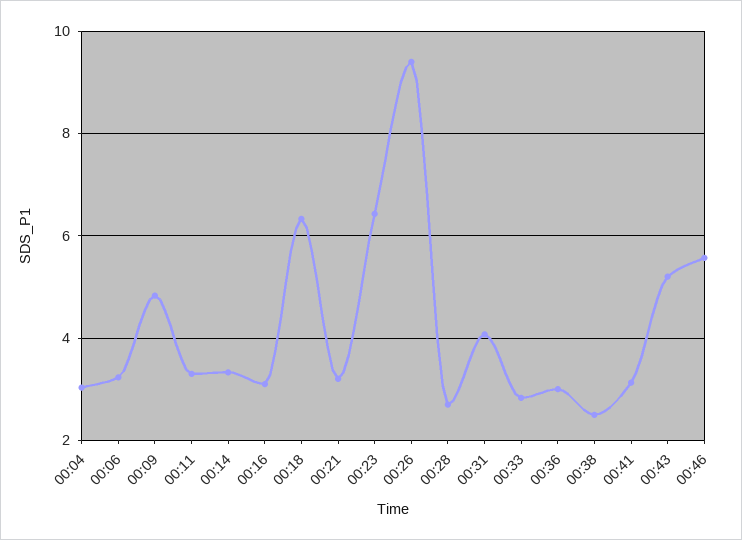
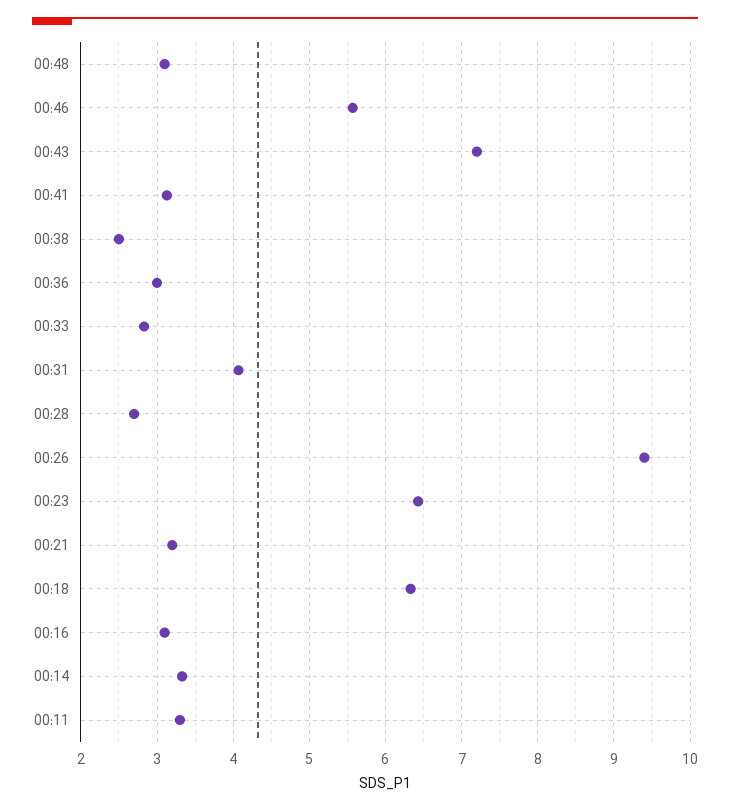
00:04: 3 -> none
00:06: 3.2 -> none
00:09: 4.8 -> none
00:43: 5.2 -> 7.2
00:48: none -> 3.1

